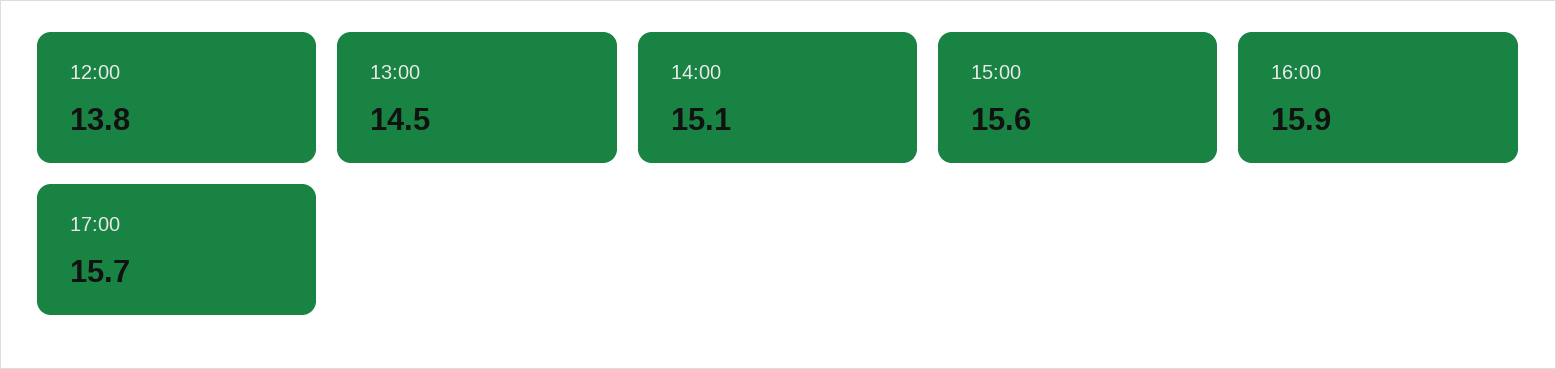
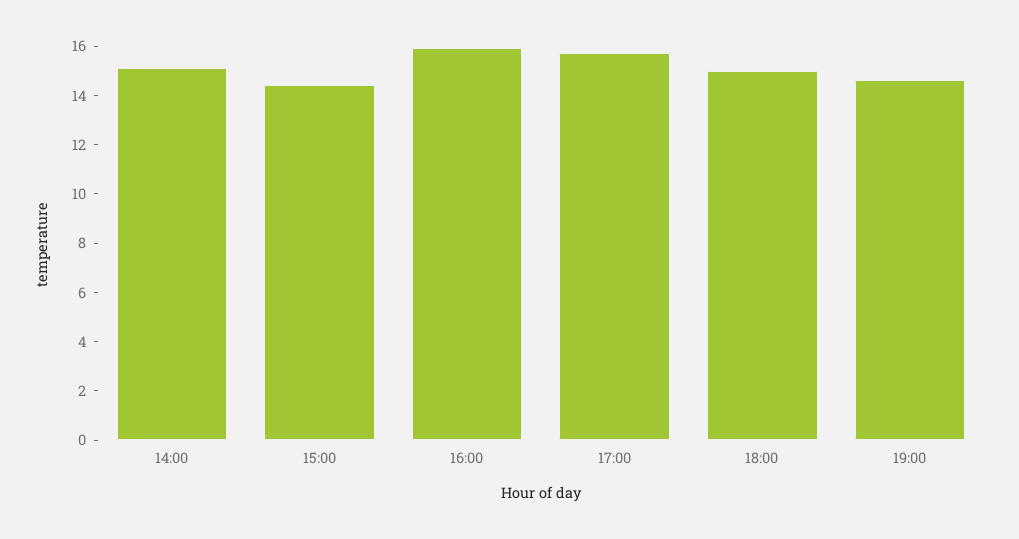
12:00: 13.8 -> none
13:00: 14.5 -> none
15:00: 15.6 -> 14.5
18:00: none -> 15
19:00: none -> 14.5

